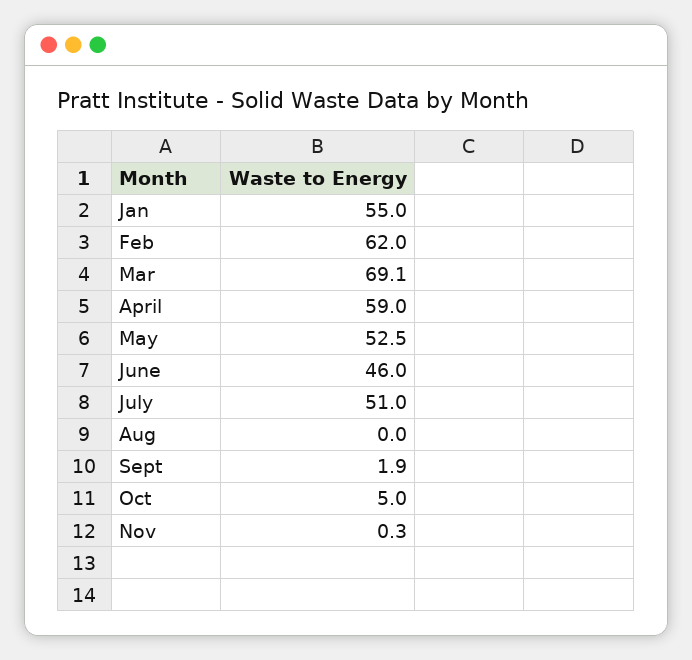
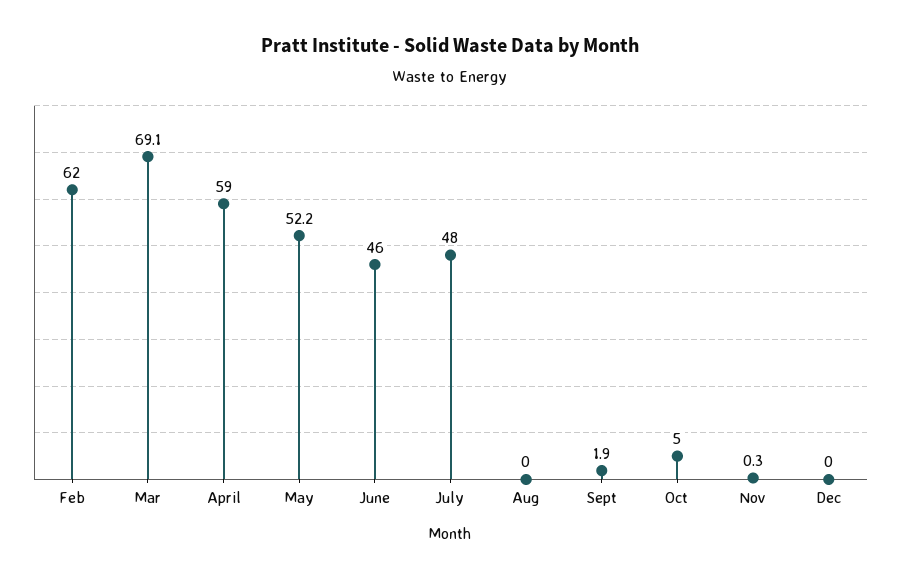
Jan: 55 -> none
May: 52.5 -> 52.2
July: 51 -> 48
Dec: none -> 0

